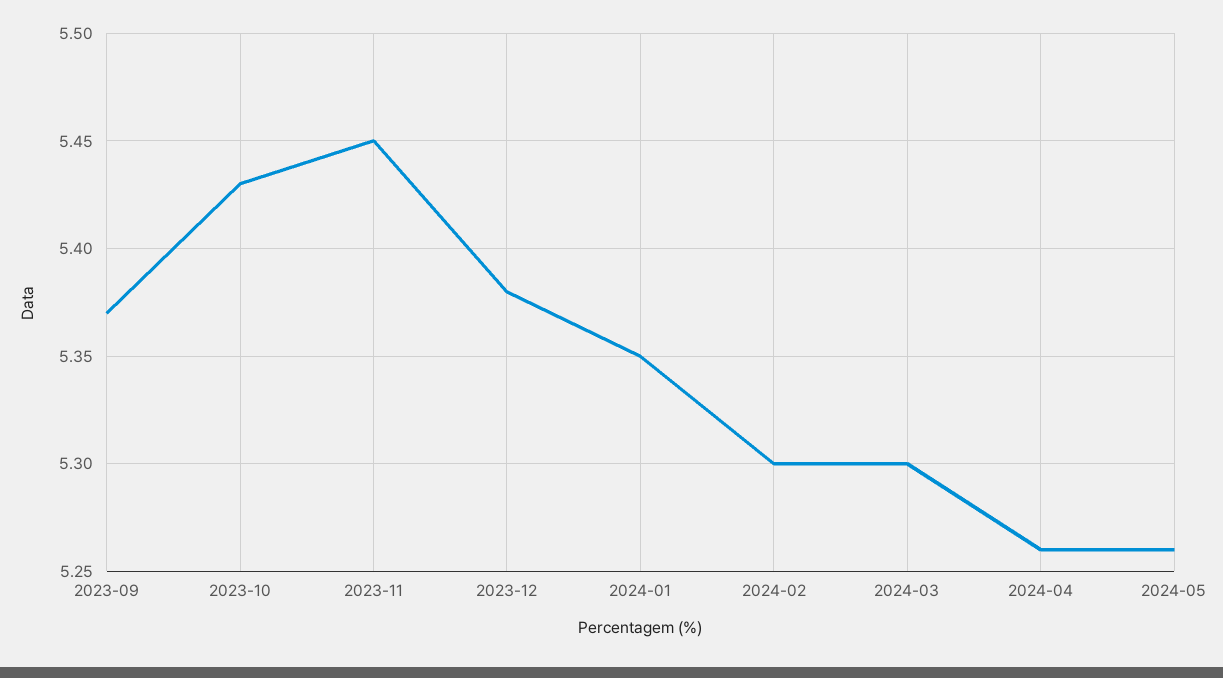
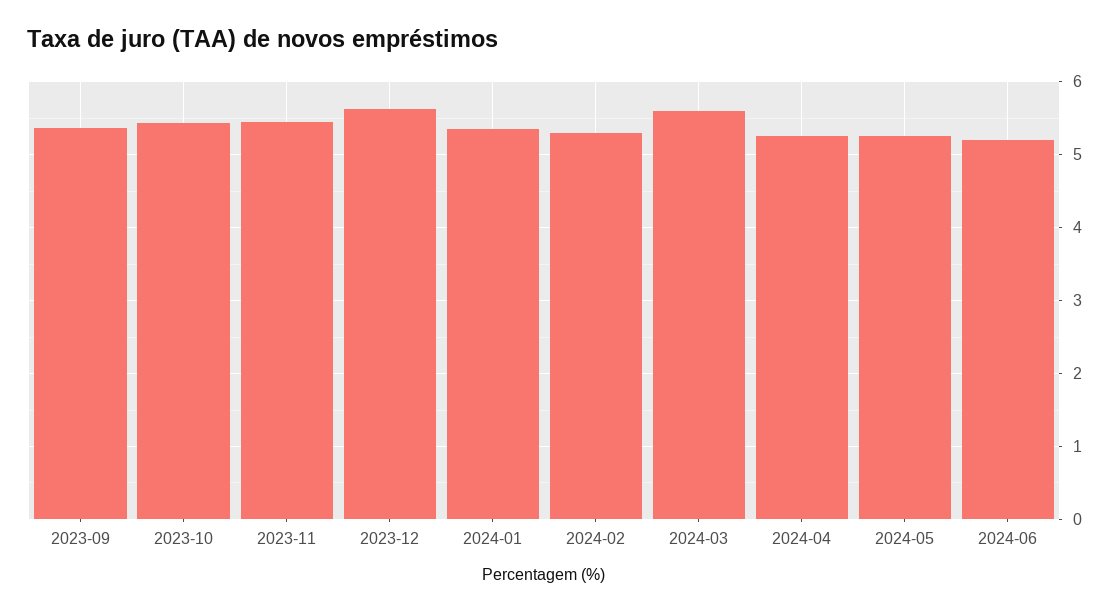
2023-12: 5.38 -> 5.6
2024-03: 5.3 -> 5.6
2024-06: none -> 5.2

